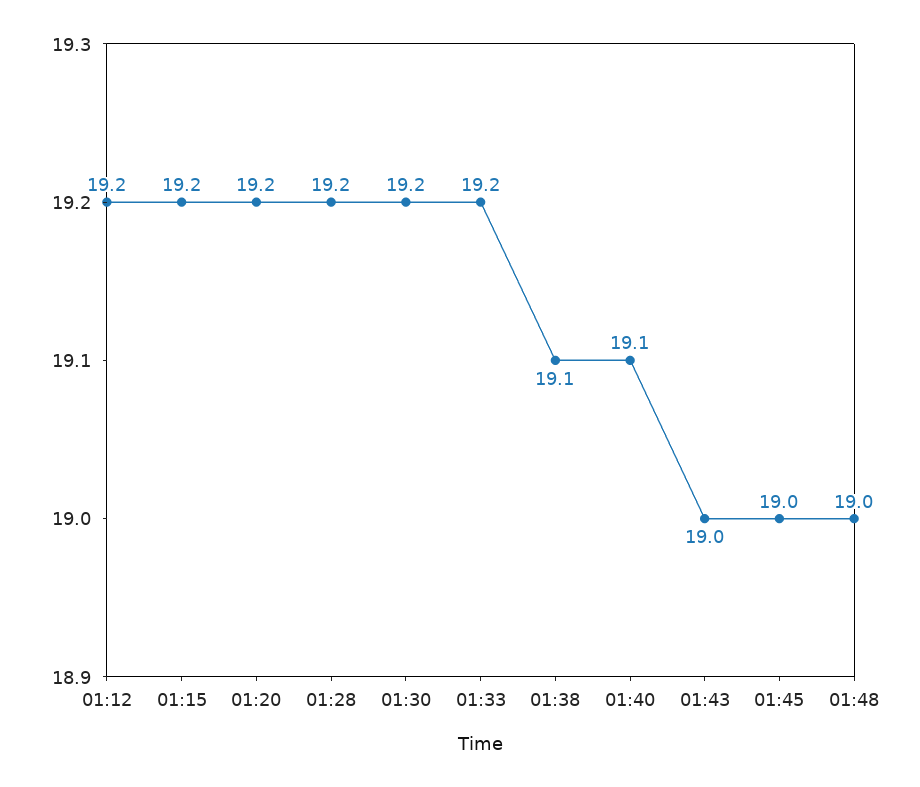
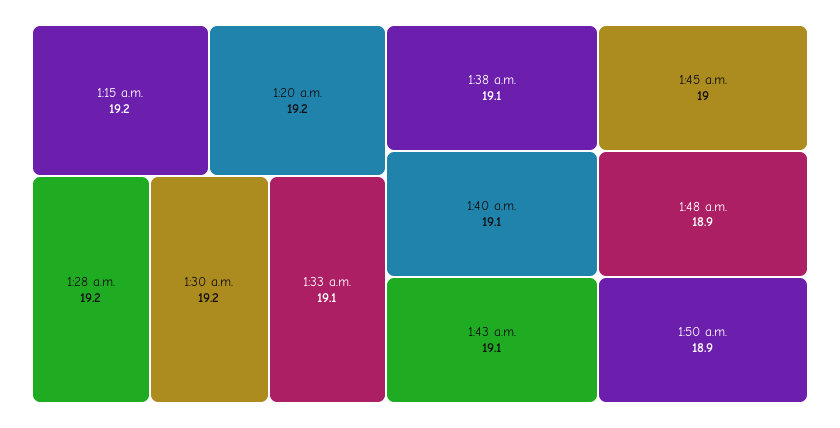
01:12: 19.2 -> none
01:33: 19.2 -> 19.1
01:43: 19 -> 19.1
01:48: 19 -> 18.9
1:50 a.m.: none -> 18.9

